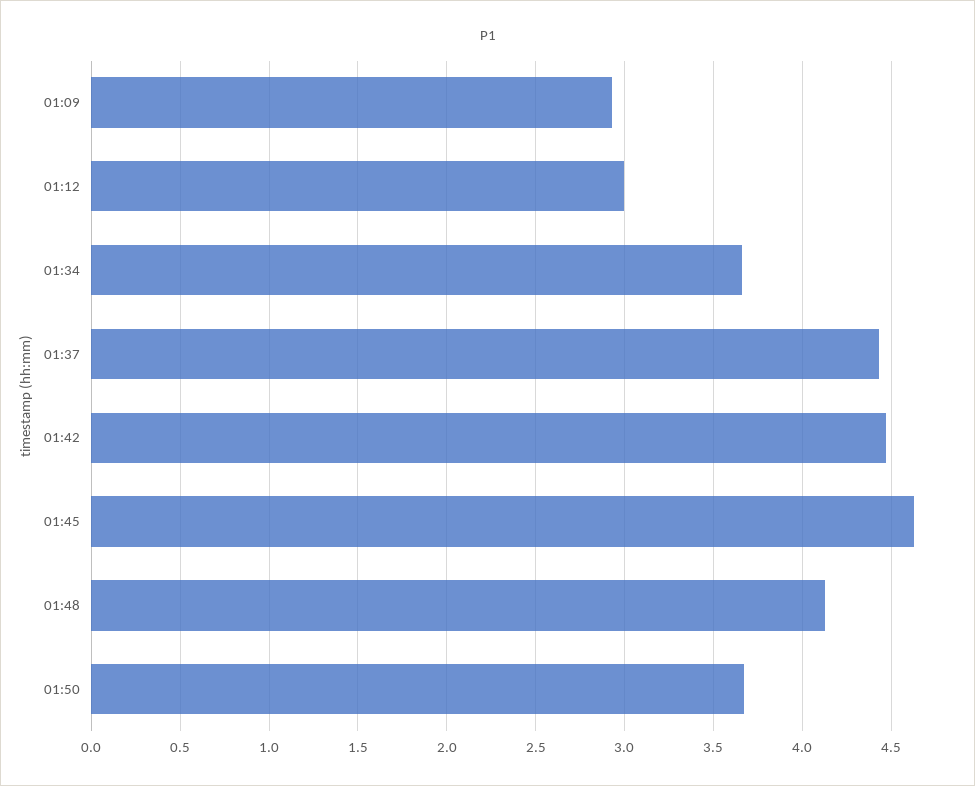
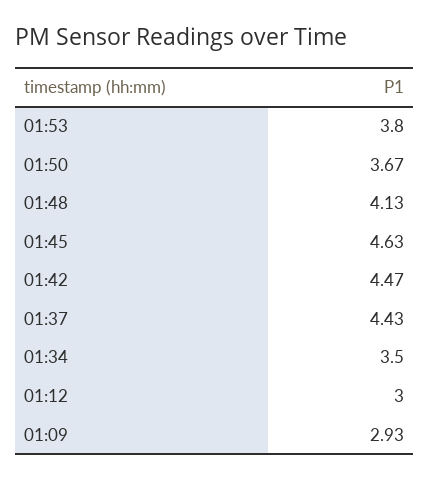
01:34: 3.65 -> 3.5
01:53: none -> 3.8

